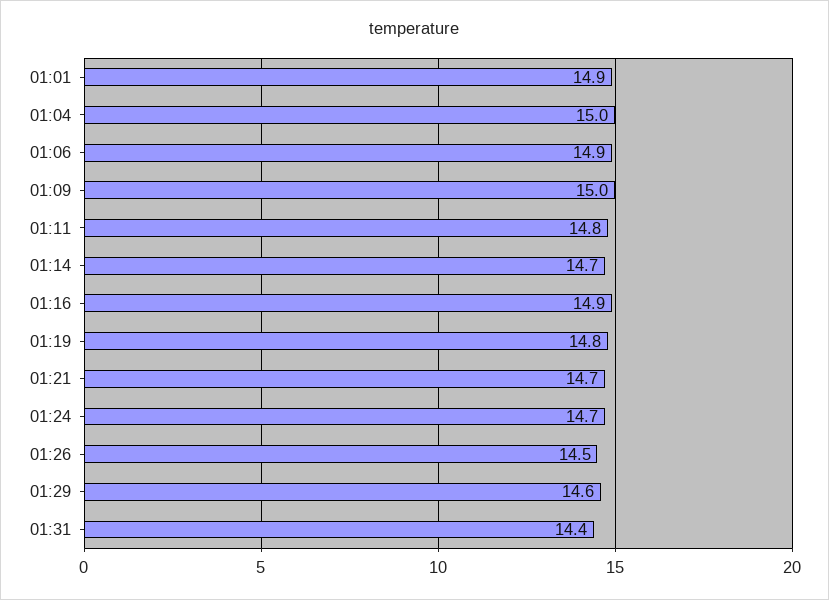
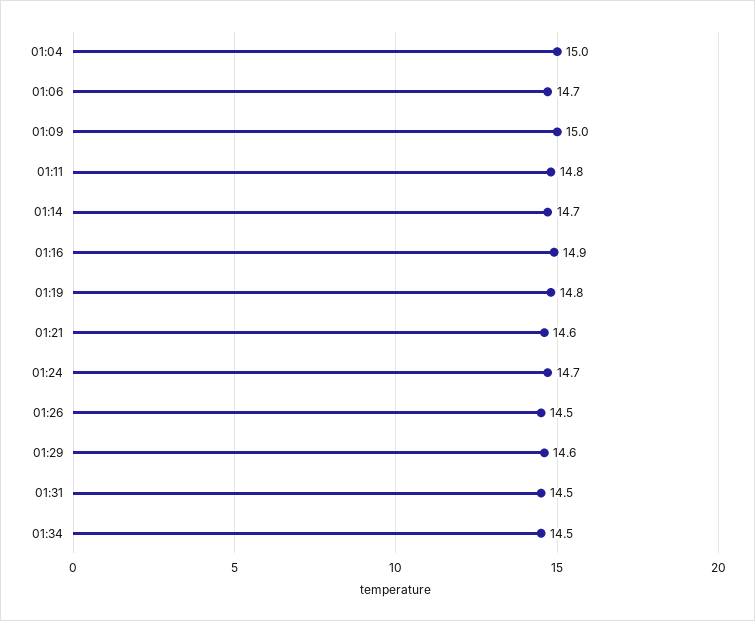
01:01: 14.9 -> none
01:06: 14.9 -> 14.7
01:21: 14.7 -> 14.6
01:31: 14.4 -> 14.5
01:34: none -> 14.5

